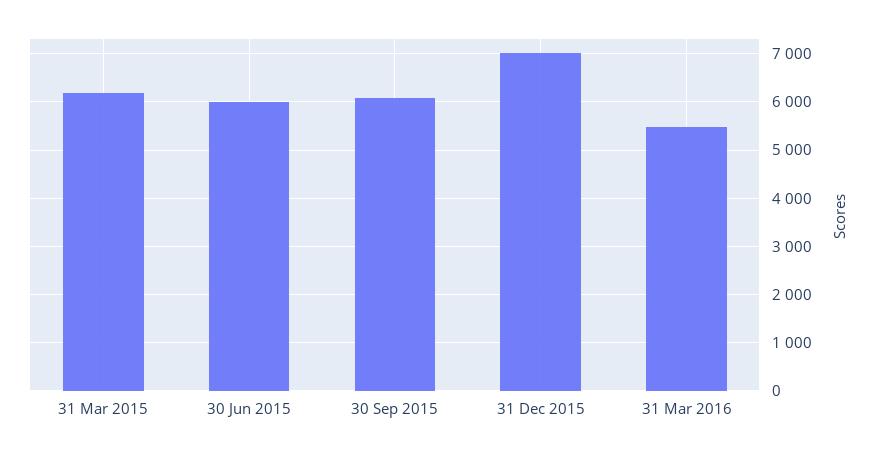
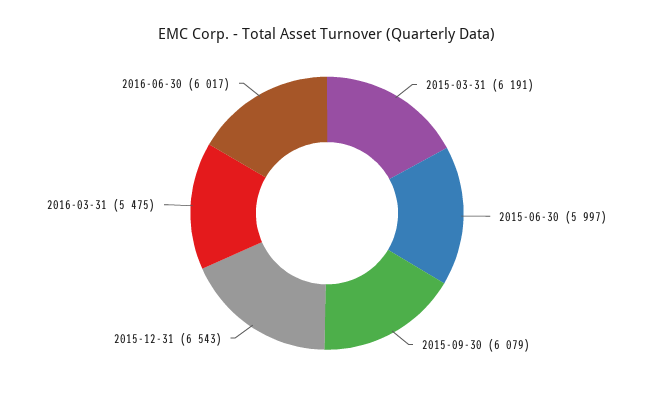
31 Dec 2015: 7000 -> 6543
2016-06-30: none -> 6017

